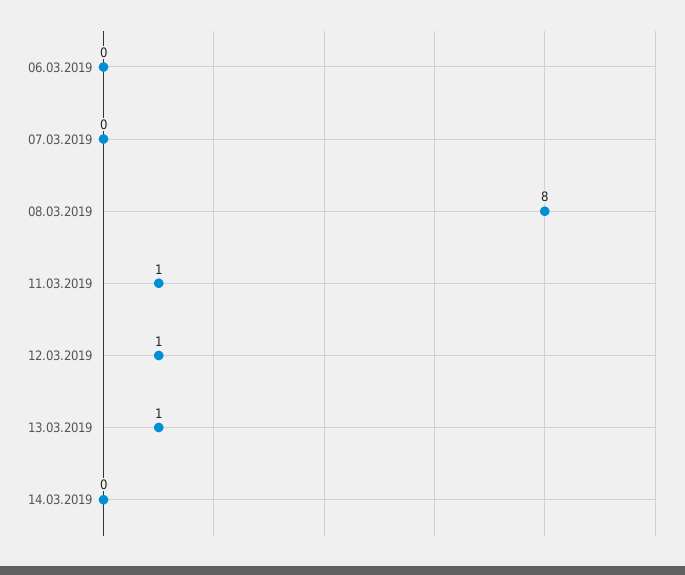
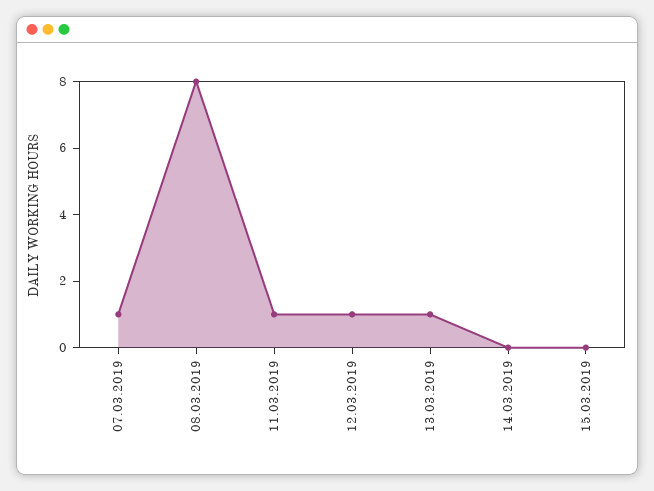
06.03.2019: 0 -> none
07.03.2019: 0 -> 1
15.03.2019: none -> 0

